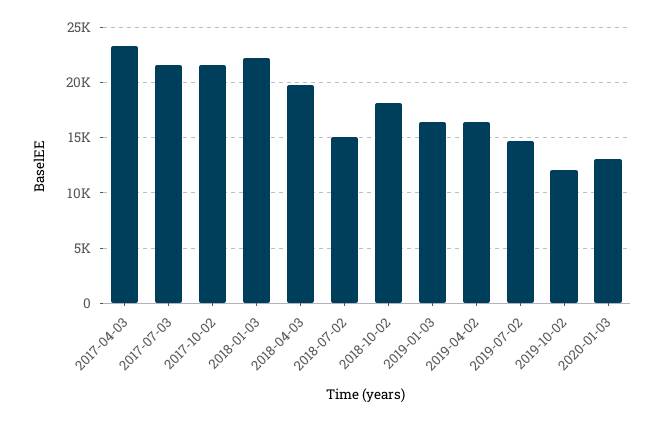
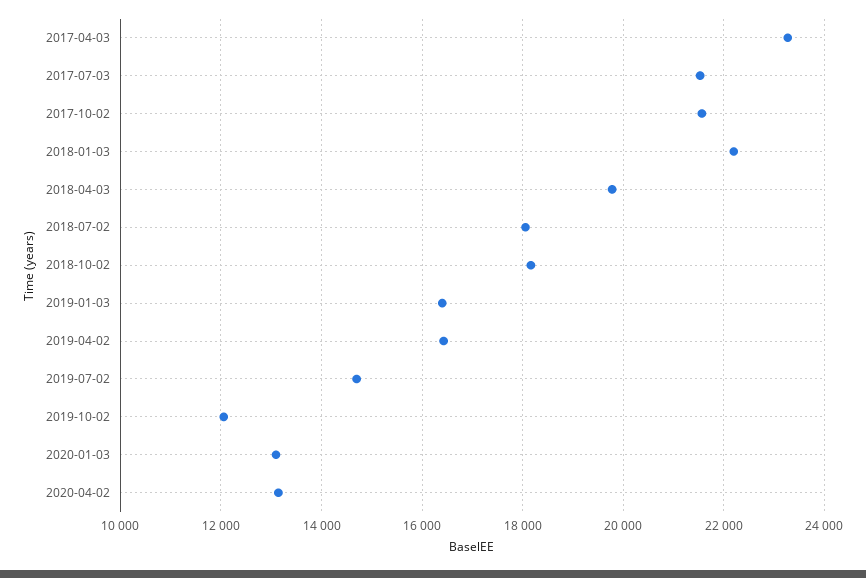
2018-07-02: 15000 -> 18000
2020-04-02: none -> 13200

